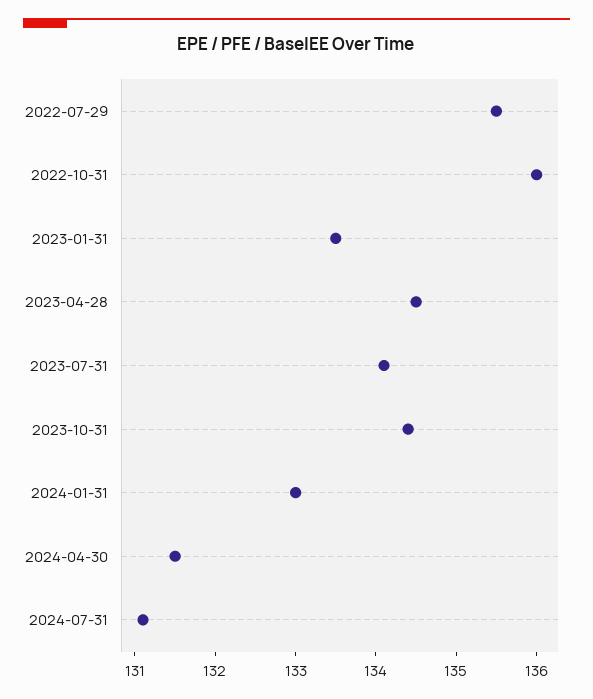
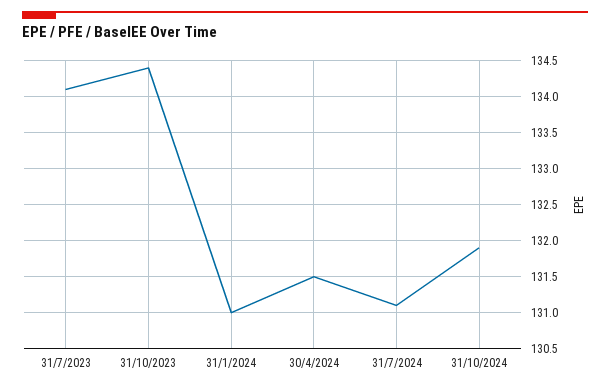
2022-07-29: 135.5 -> none
2022-10-31: 136 -> none
2023-01-31: 133.5 -> none
2023-04-28: 134.5 -> none
2024-01-31: 133 -> 131
31/10/2024: none -> 131.9

